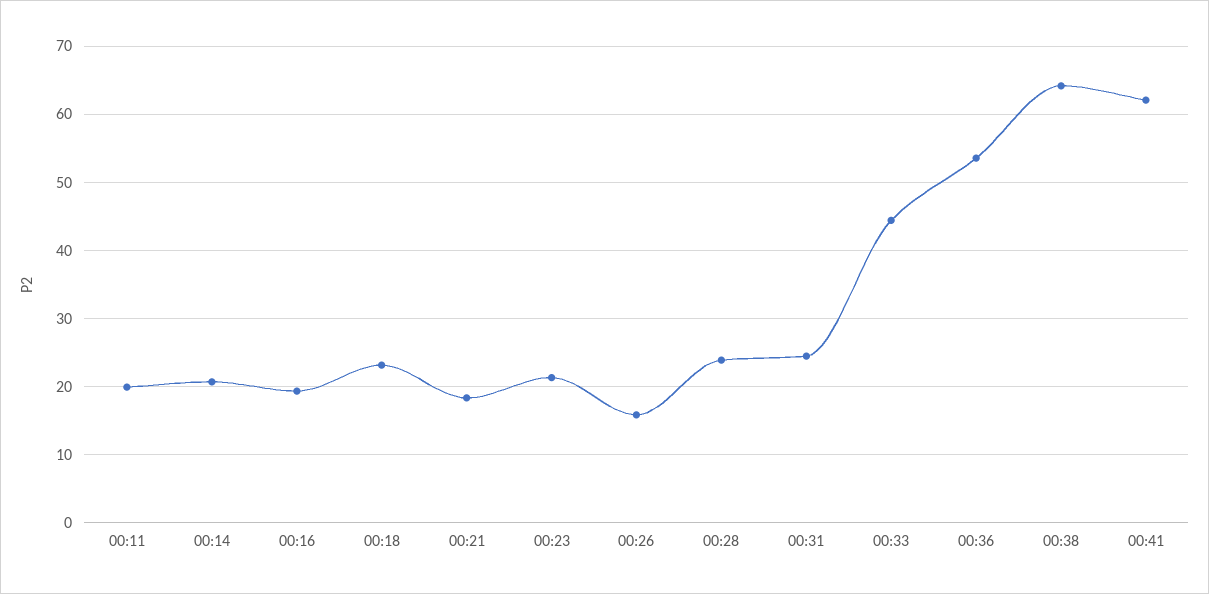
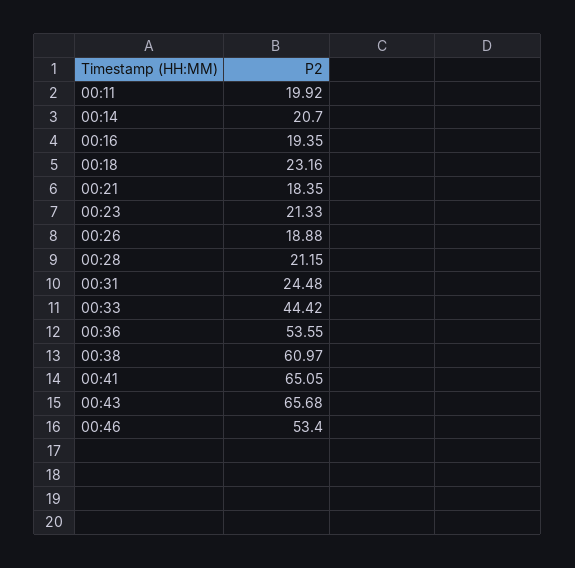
00:26: 16 -> 18.88
00:28: 24 -> 21.15
00:38: 64 -> 60.97
00:41: 62 -> 65.05
00:43: none -> 65.68
00:46: none -> 53.4

